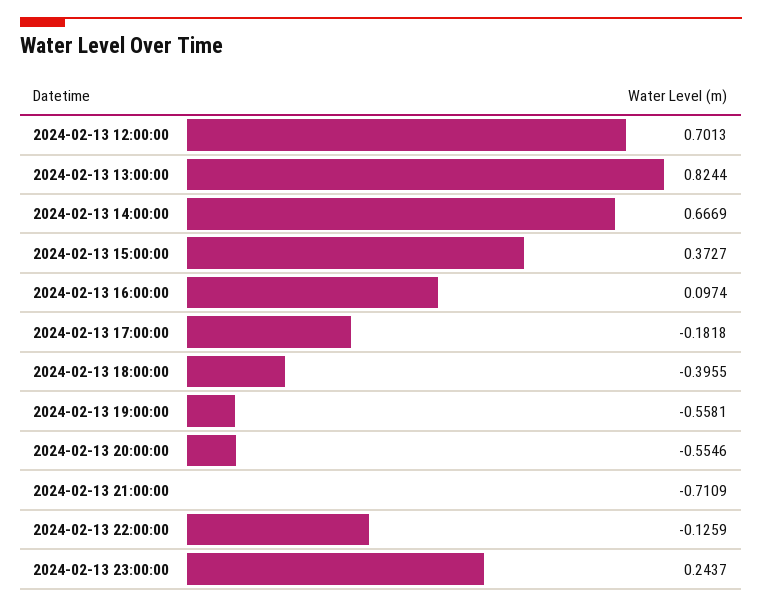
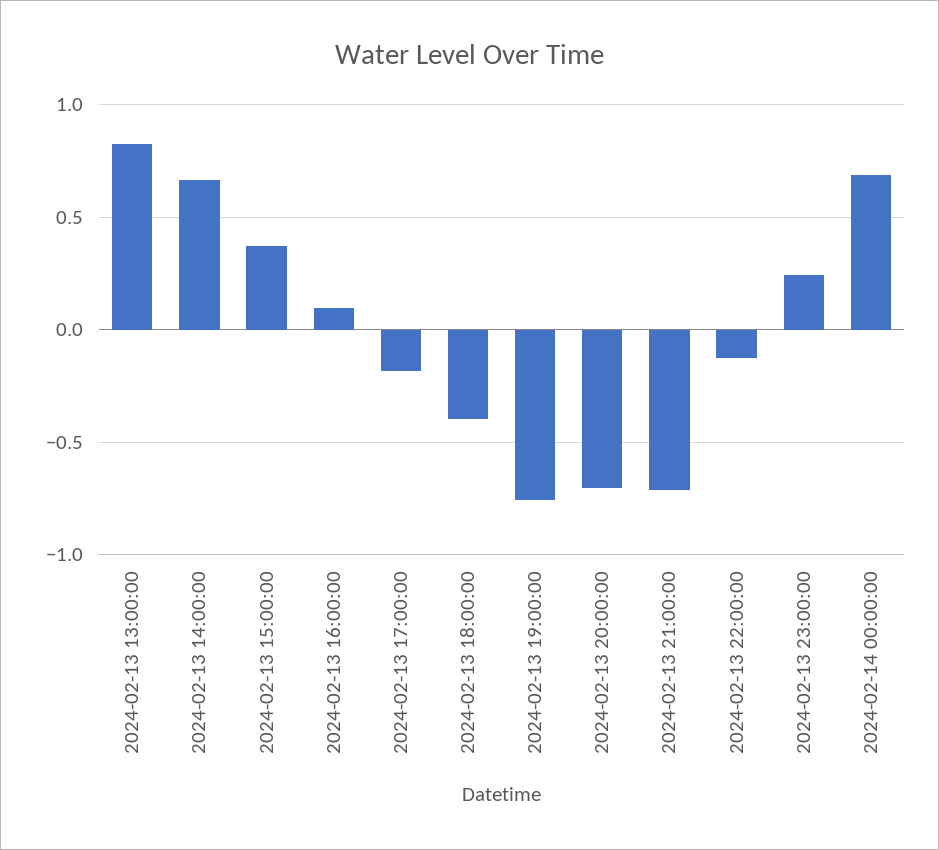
2024-02-13 12:00:00: 0.7013 -> none
2024-02-13 19:00:00: -0.5581 -> -0.75
2024-02-13 20:00:00: -0.5546 -> -0.7
2024-02-14 00:00:00: none -> 0.7

